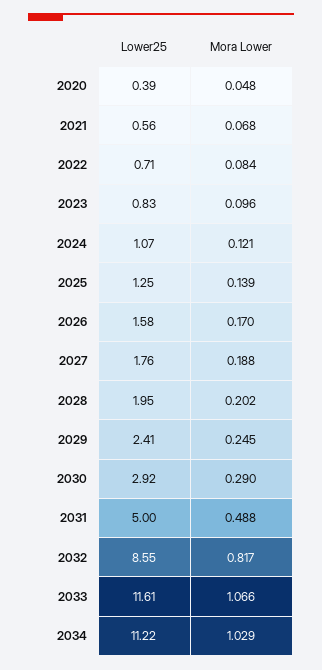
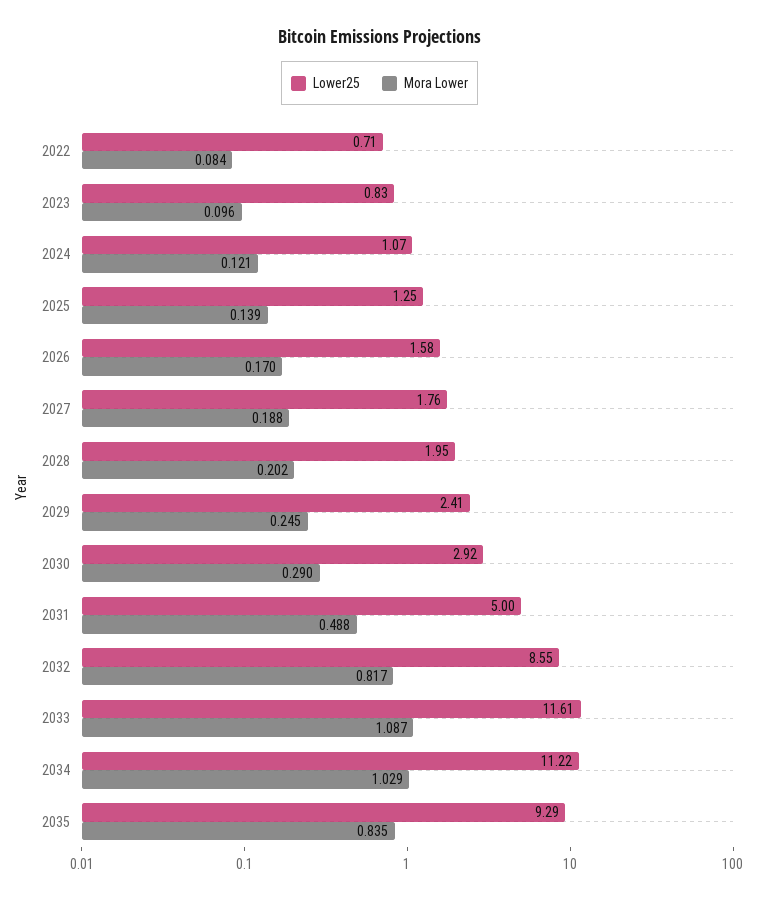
Lower25, 2020: 0.39 -> none
Mora Lower, 2020: 0.048 -> none
Lower25, 2021: 0.56 -> none
Mora Lower, 2021: 0.068 -> none
Mora Lower, 2033: 1.066 -> 1.087
Lower25, 2035: none -> 9.29
Mora Lower, 2035: none -> 0.835

